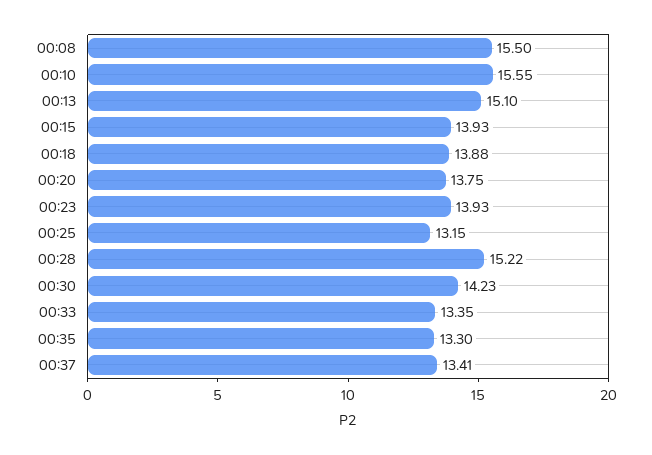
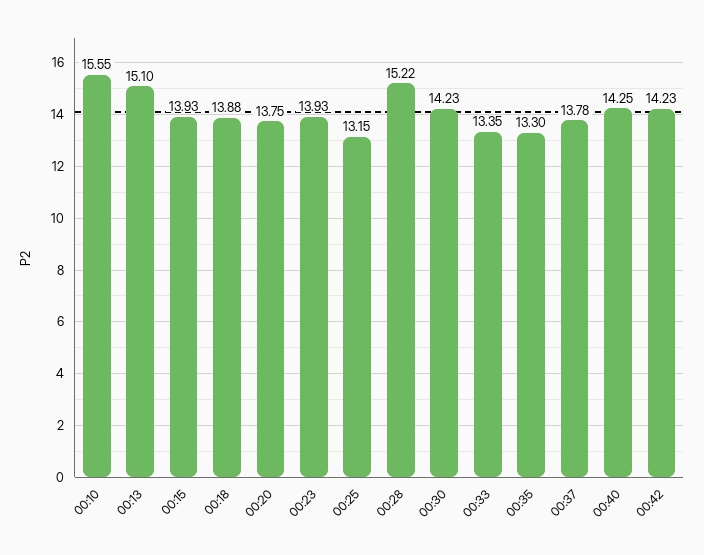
00:08: 15.5 -> none
00:37: 13.41 -> 13.78
00:40: none -> 14.25
00:42: none -> 14.23

